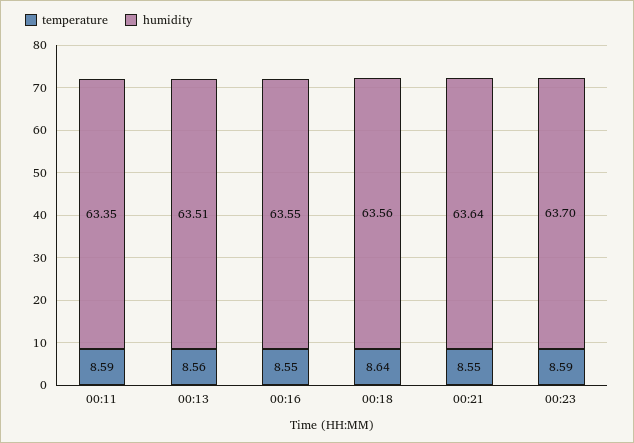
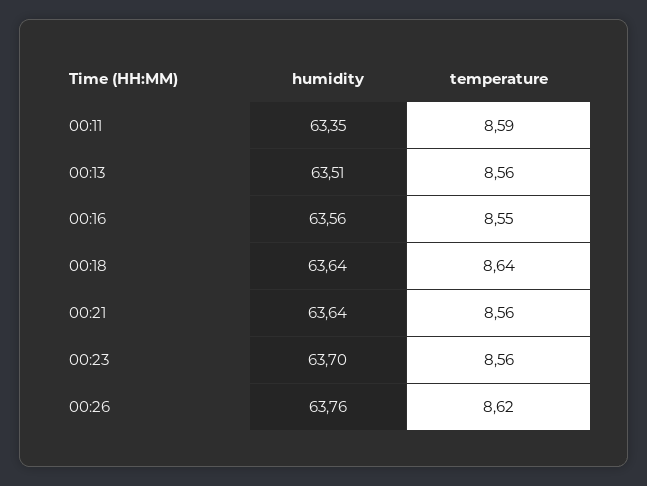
humidity, 00:16: 63.55 -> 63.56
humidity, 00:18: 63.56 -> 63.64
temperature, 00:21: 8.55 -> 8.56
temperature, 00:23: 8.59 -> 8.56
humidity, 00:26: none -> 63.76
temperature, 00:26: none -> 8.62

